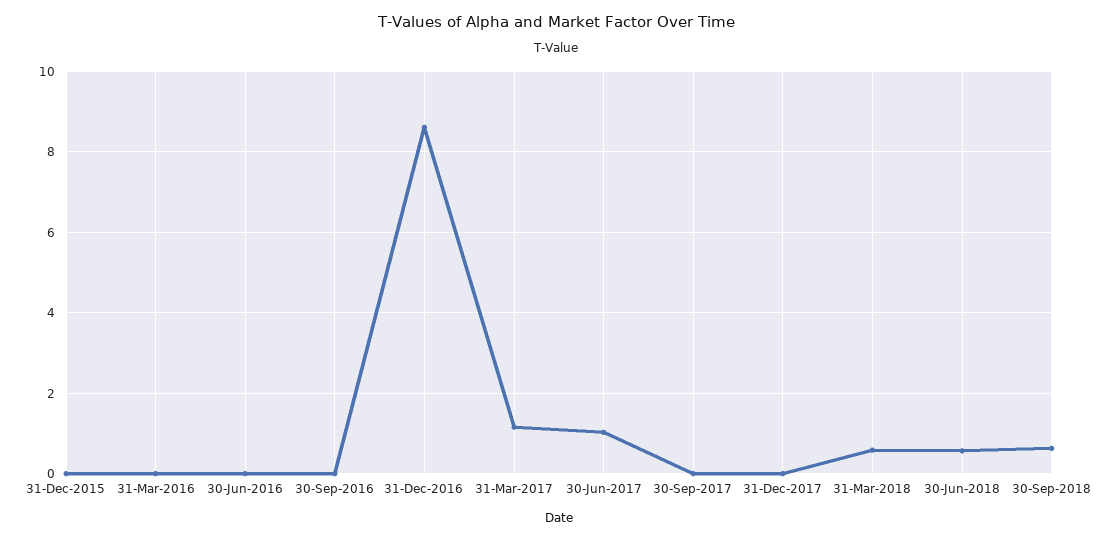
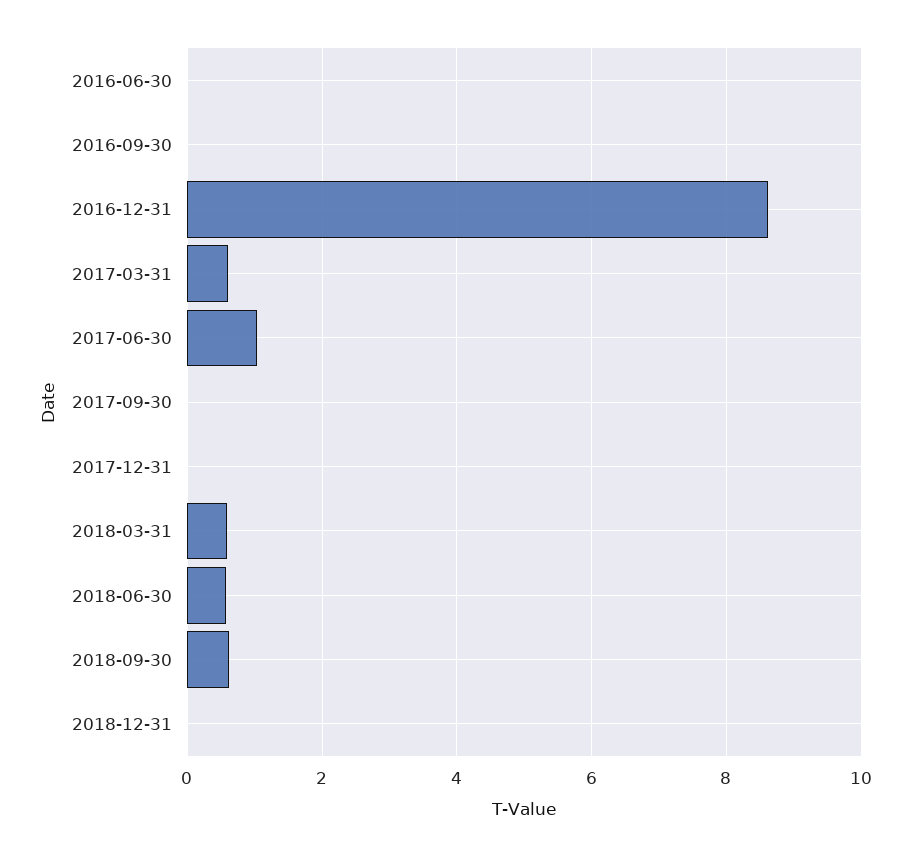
31-Dec-2015: 0 -> none
31-Mar-2016: 0 -> none
31-Mar-2017: 1.2 -> 0.6
2018-12-31: none -> 0

